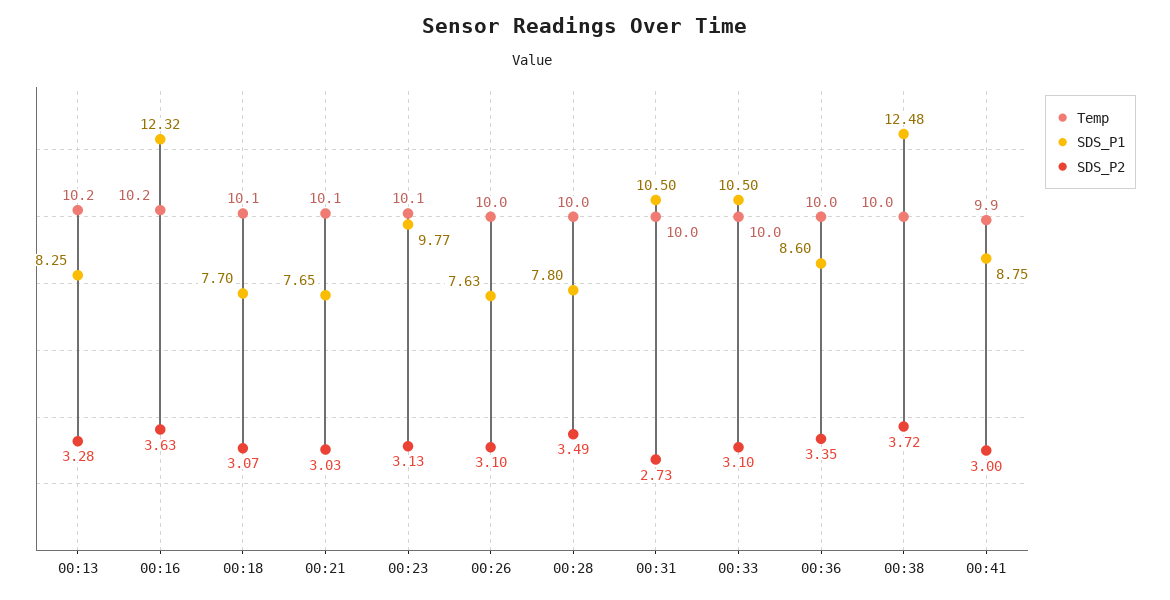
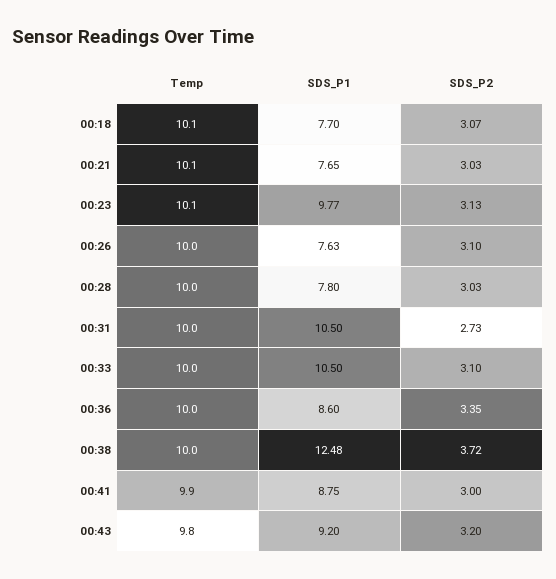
Temp, 00:13: 10.2 -> none
SDS_P1, 00:13: 8.25 -> none
SDS_P2, 00:13: 3.28 -> none
Temp, 00:16: 10.2 -> none
SDS_P1, 00:16: 12.32 -> none
SDS_P2, 00:16: 3.63 -> none
SDS_P2, 00:28: 3.49 -> 3.03
Temp, 00:43: none -> 9.8
SDS_P1, 00:43: none -> 9.2
SDS_P2, 00:43: none -> 3.2

